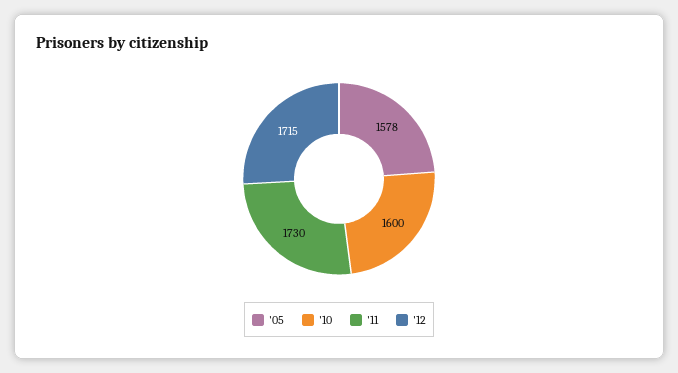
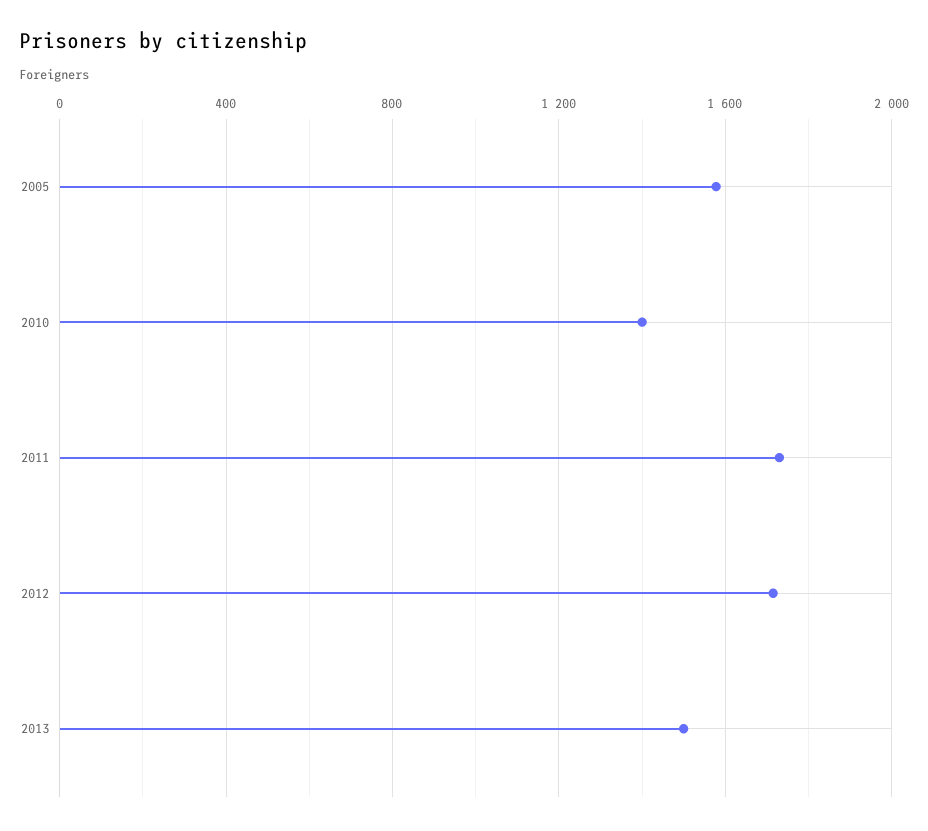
'10: 1600 -> 1400
2013: none -> 1500

